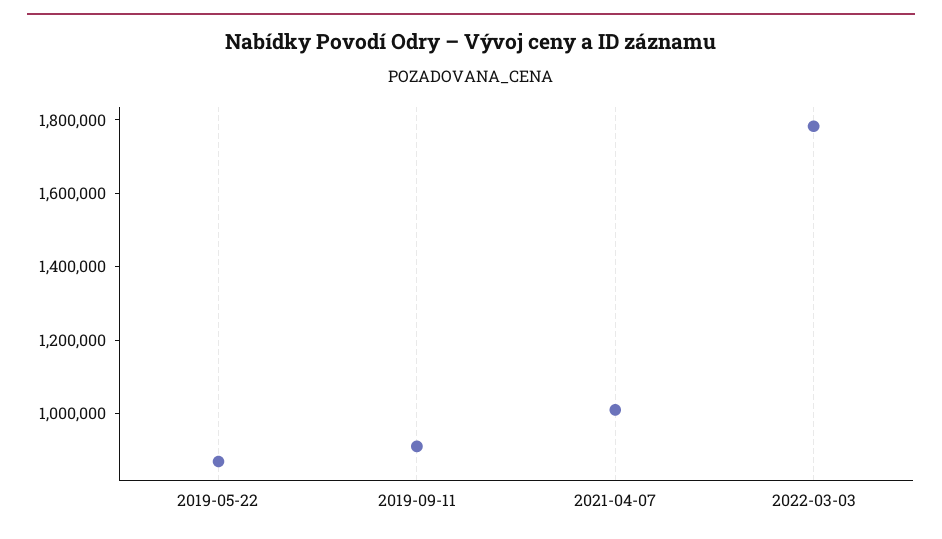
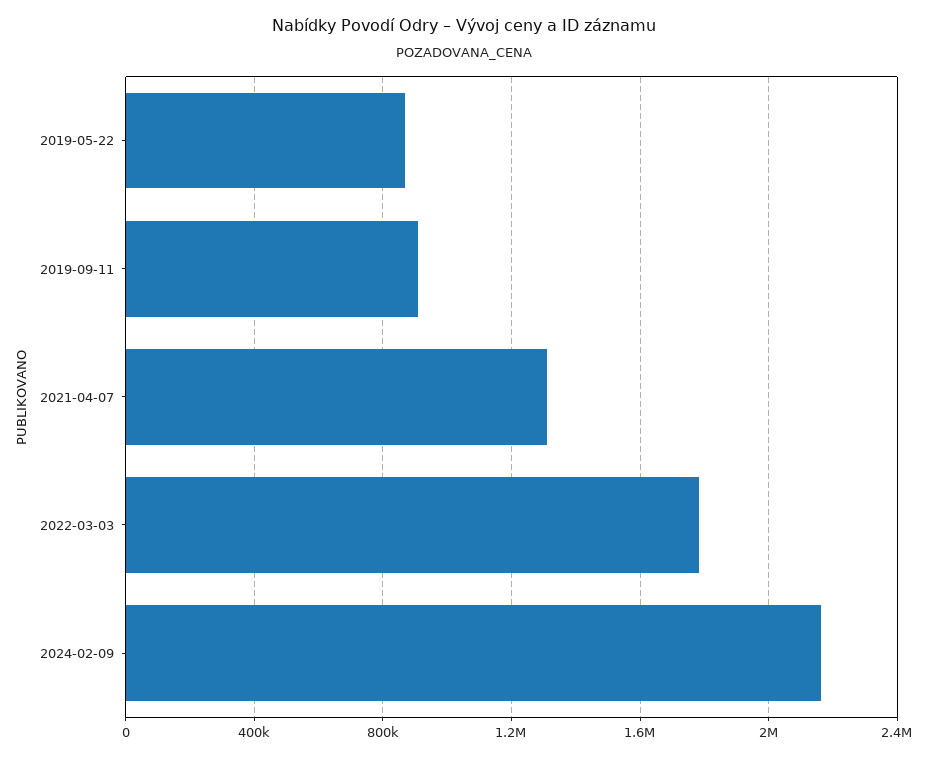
2021-04-07: 1000000 -> 1300000
2024-02-09: none -> 2150000

